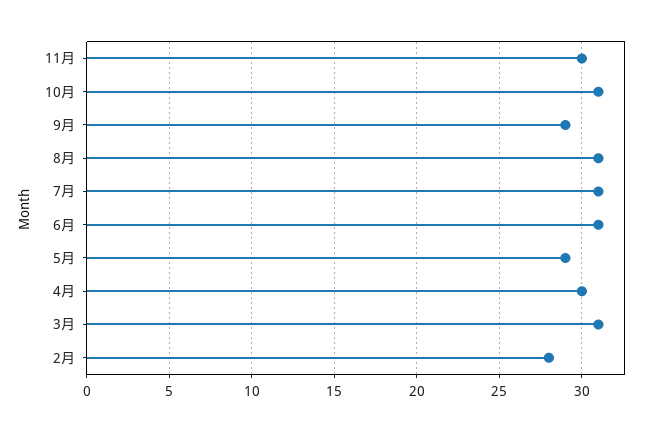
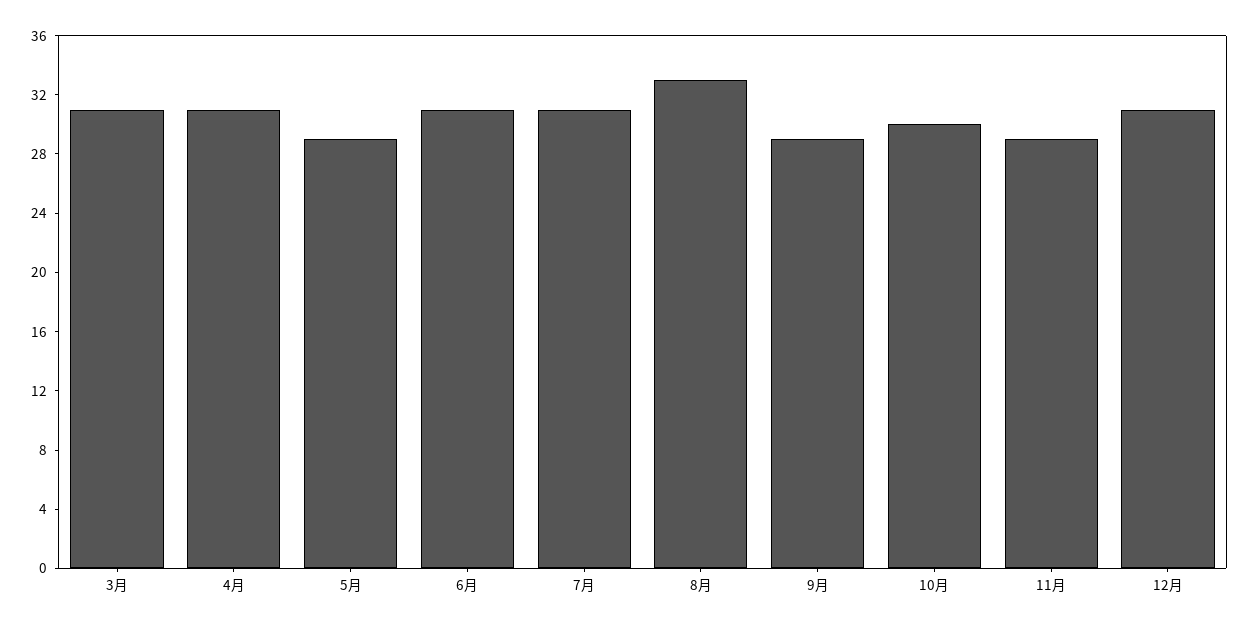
11月: 30 -> 29
10月: 31 -> 30
8月: 31 -> 33
4月: 30 -> 31
2月: 28 -> none
12月: none -> 31

